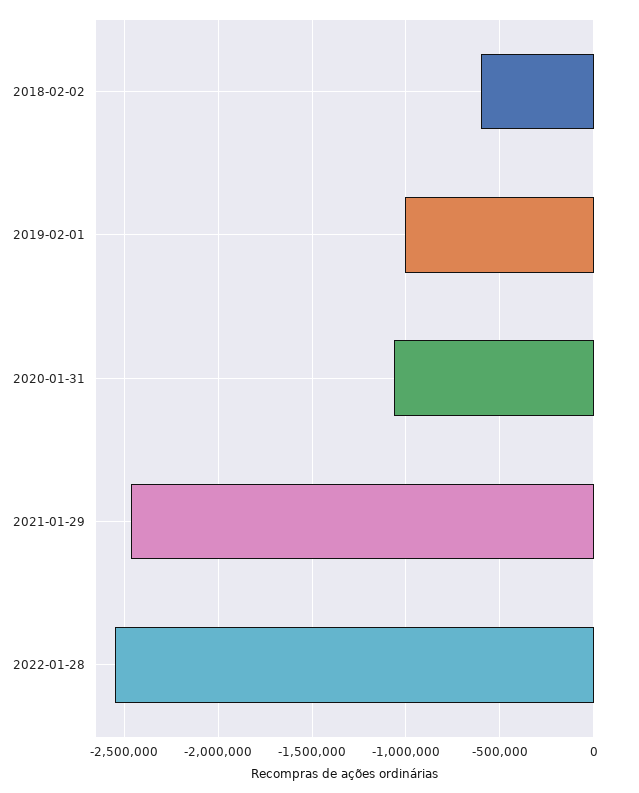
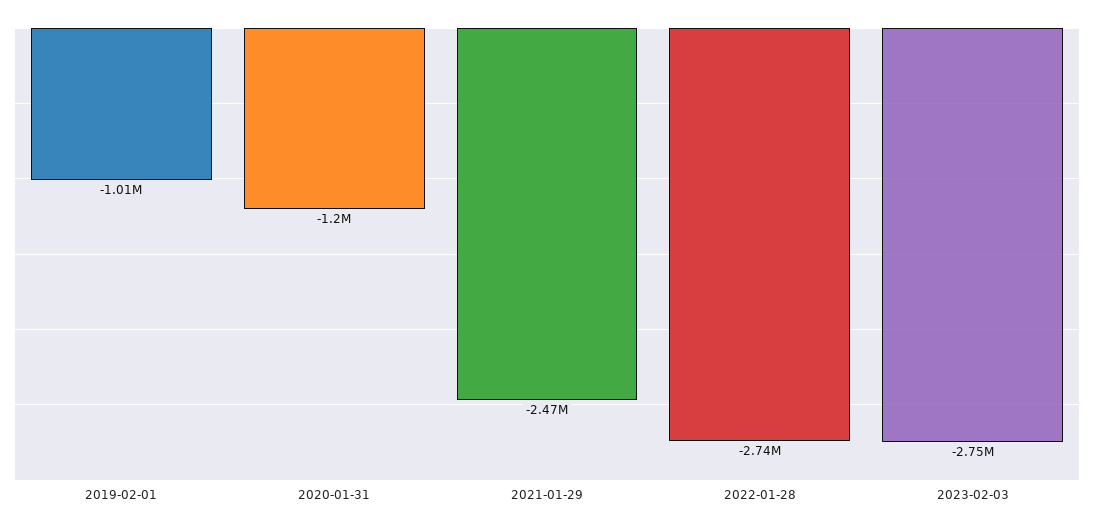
2018-02-02: -600000 -> none
2020-01-31: -1050000 -> -1200000
2022-01-28: -2550000 -> -2740000
2023-02-03: none -> -2750000

